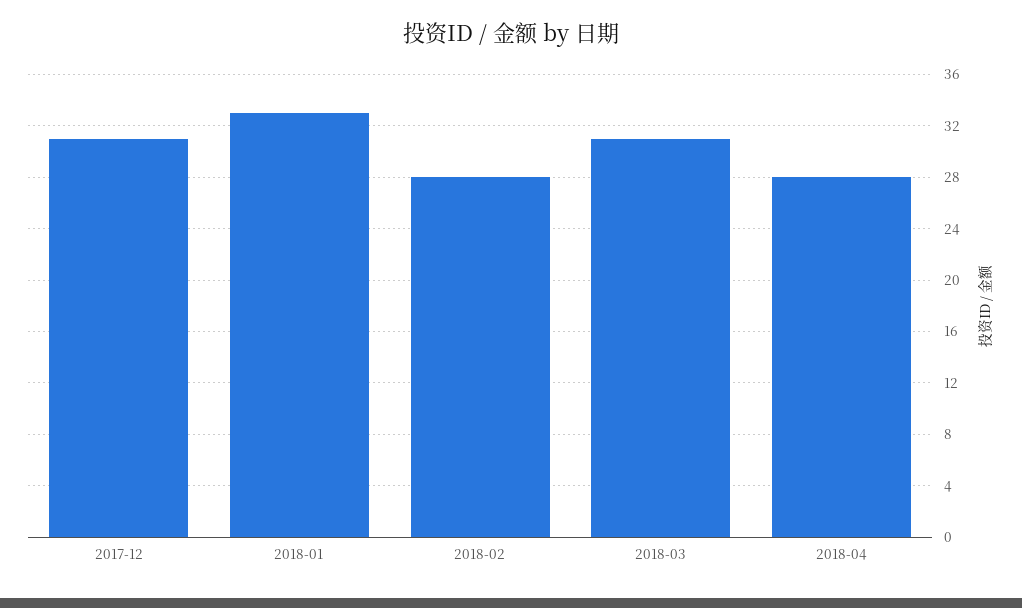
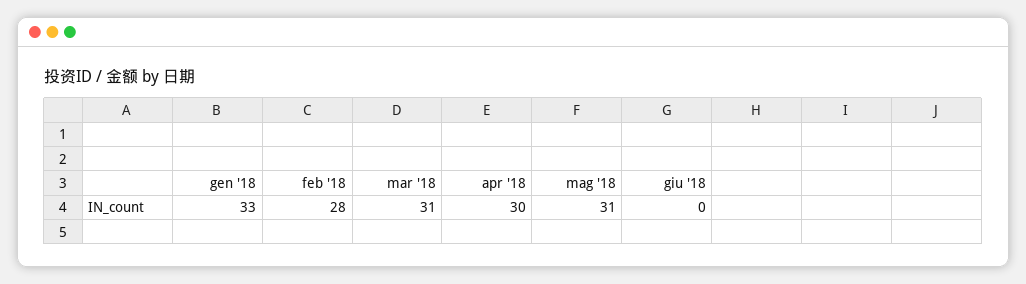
2017-12: 31 -> none
2018-04: 28 -> 30
mag '18: none -> 31
giu '18: none -> 0

